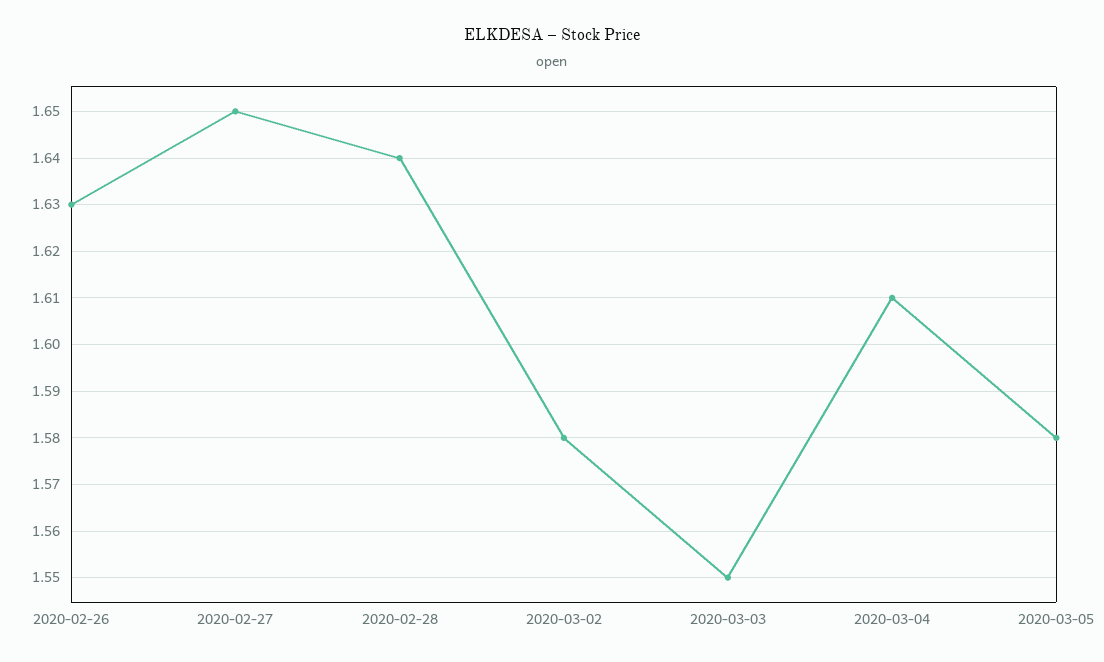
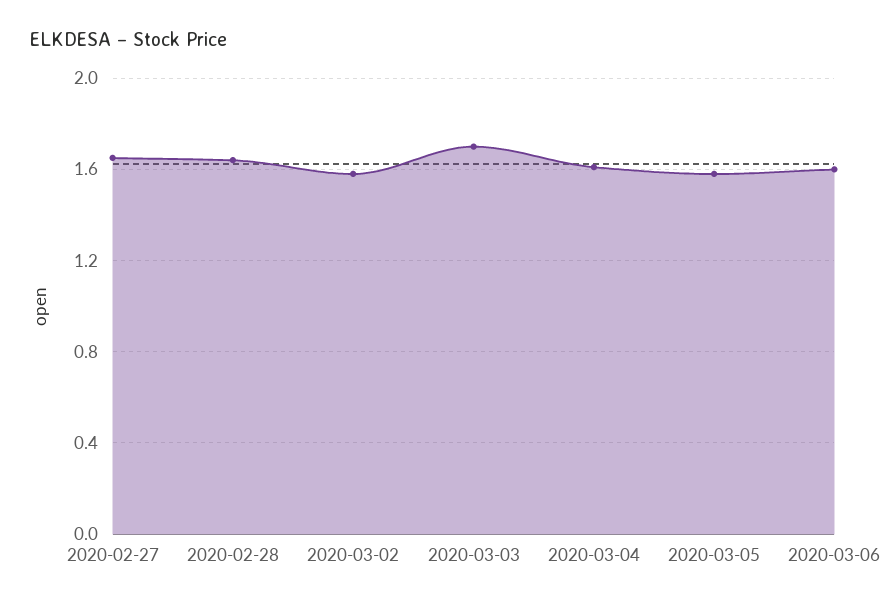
2020-02-26: 1.63 -> none
2020-03-03: 1.55 -> 1.7
2020-03-06: none -> 1.6

